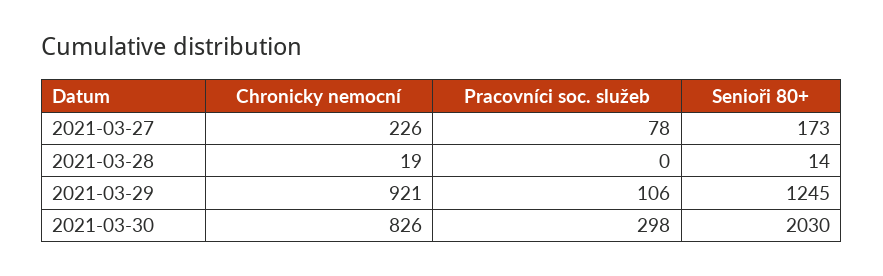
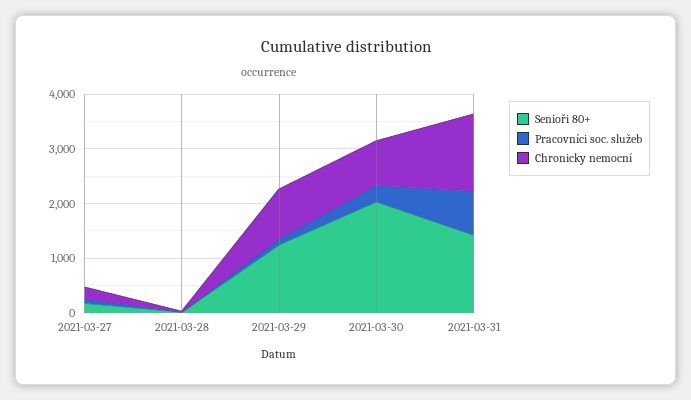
Senioři 80+, 2021-03-31: none -> 1400
Pracovníci soc. služeb, 2021-03-31: none -> 800
Chronicky nemocní, 2021-03-31: none -> 1400

